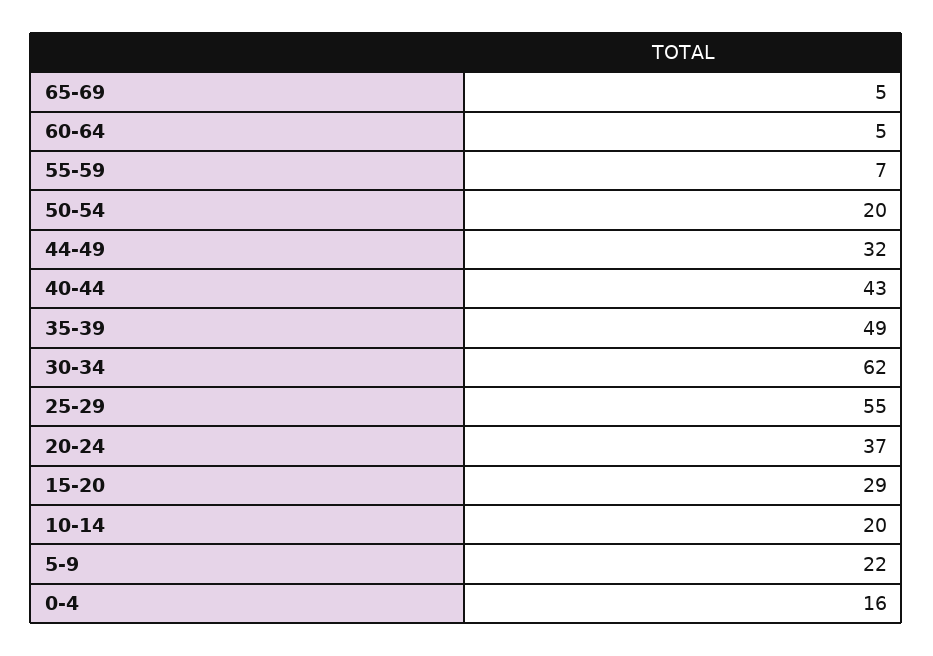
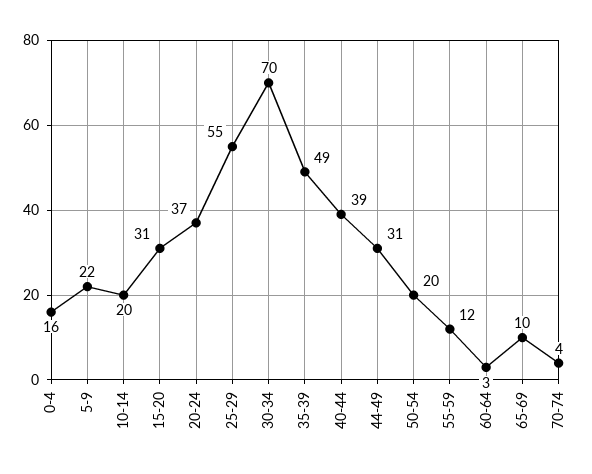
65-69: 5 -> 10
60-64: 5 -> 3
55-59: 7 -> 12
44-49: 32 -> 31
40-44: 43 -> 39
30-34: 62 -> 70
15-20: 29 -> 31
70-74: none -> 4

